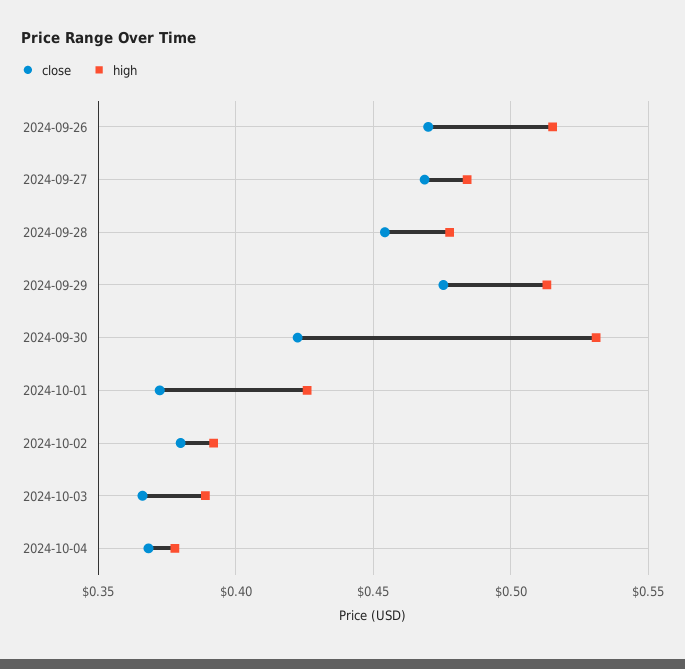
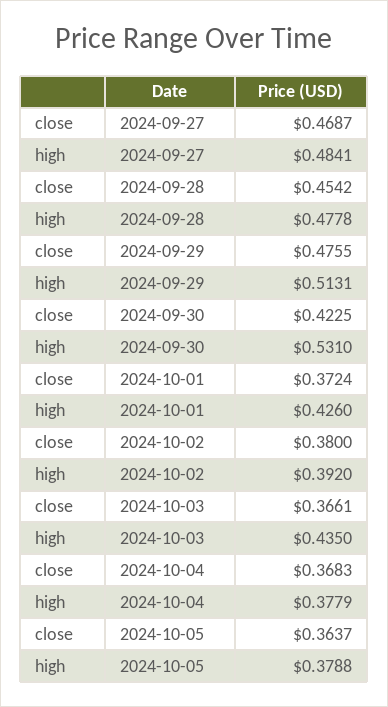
close, 2024-09-26: 0.47 -> none
high, 2024-09-26: 0.515 -> none
high, 2024-10-03: 0.39 -> 0.435
close, 2024-10-05: none -> 0.3637
high, 2024-10-05: none -> 0.3788

